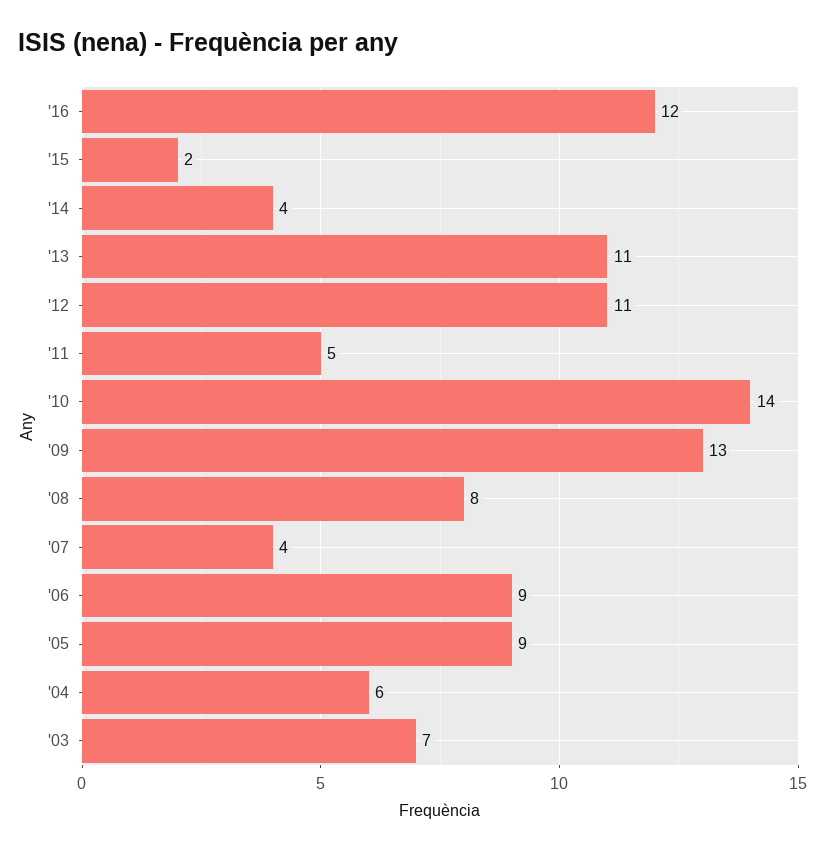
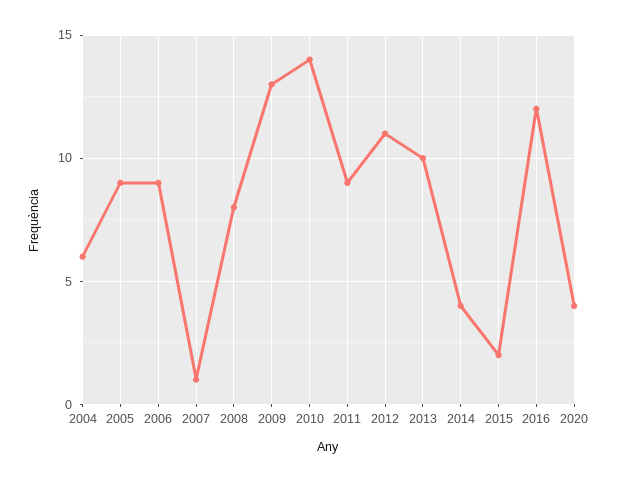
'13: 11 -> 10
'11: 5 -> 9
'07: 4 -> 1
'03: 7 -> none
2020: none -> 4

